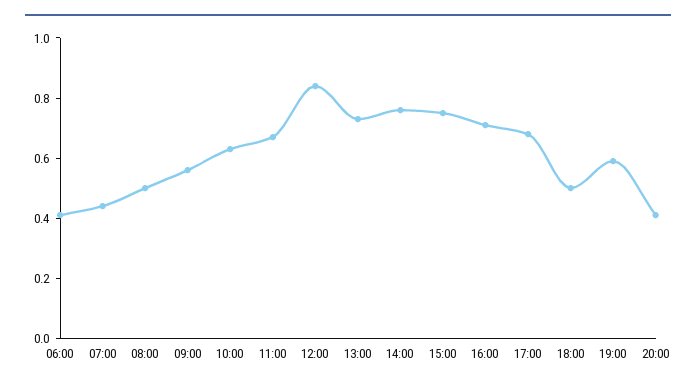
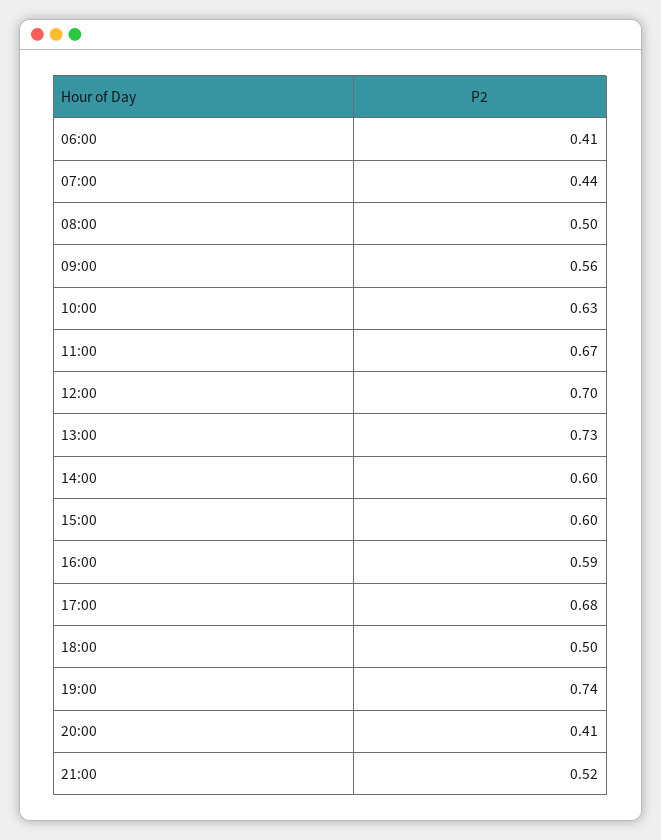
12:00: 0.85 -> 0.7
14:00: 0.75 -> 0.6
15:00: 0.75 -> 0.6
16:00: 0.7 -> 0.59
19:00: 0.6 -> 0.74
21:00: none -> 0.52

